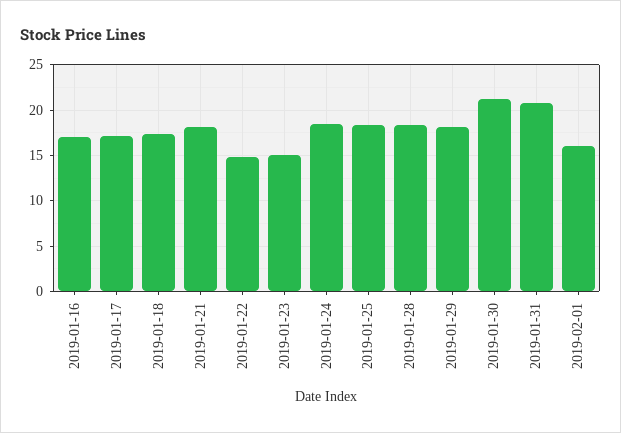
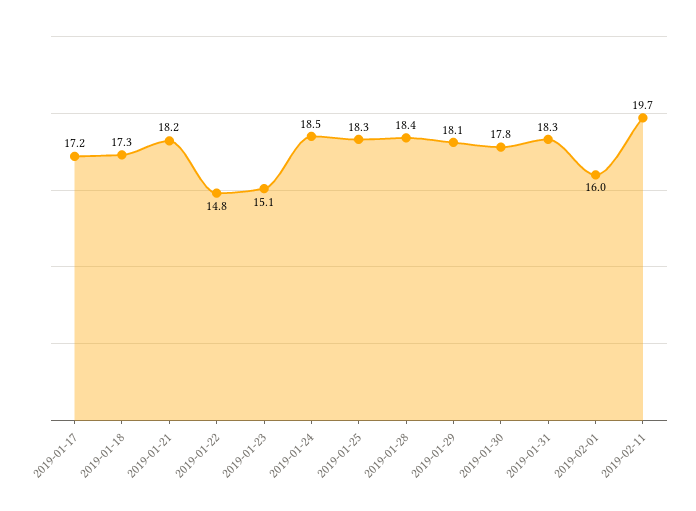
2019-01-16: 17 -> none
2019-01-30: 21 -> 17.8
2019-01-31: 21 -> 18.3
2019-02-11: none -> 19.7

